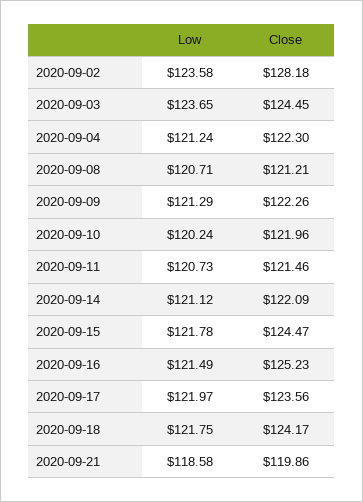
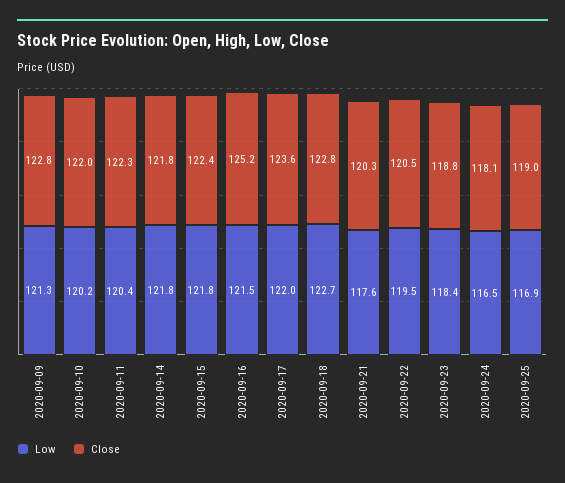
Low, 2020-09-02: 123.58 -> none
Close, 2020-09-02: 128.18 -> none
Low, 2020-09-03: 123.65 -> none
Close, 2020-09-03: 124.45 -> none
Low, 2020-09-04: 121.24 -> none
Close, 2020-09-04: 122.3 -> none
Low, 2020-09-08: 120.71 -> none
Close, 2020-09-08: 121.21 -> none
Close, 2020-09-09: 122.26 -> 122.8
Low, 2020-09-11: 120.73 -> 120.4
Close, 2020-09-11: 121.46 -> 122.3
Low, 2020-09-14: 121.12 -> 121.8
Close, 2020-09-14: 122.09 -> 121.8
Close, 2020-09-15: 124.47 -> 122.4
Low, 2020-09-18: 121.75 -> 122.7
Close, 2020-09-18: 124.17 -> 122.8
Low, 2020-09-21: 118.58 -> 117.6
Close, 2020-09-21: 119.86 -> 120.3
Low, 2020-09-22: none -> 119.5
Close, 2020-09-22: none -> 120.5
Low, 2020-09-23: none -> 118.4
Close, 2020-09-23: none -> 118.8
Low, 2020-09-24: none -> 116.5
Close, 2020-09-24: none -> 118.1
Low, 2020-09-25: none -> 116.9
Close, 2020-09-25: none -> 119

